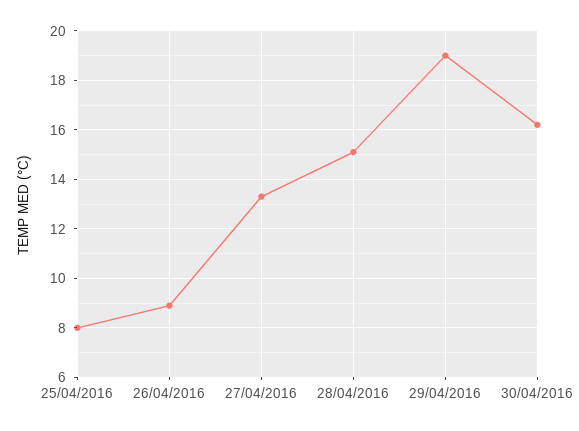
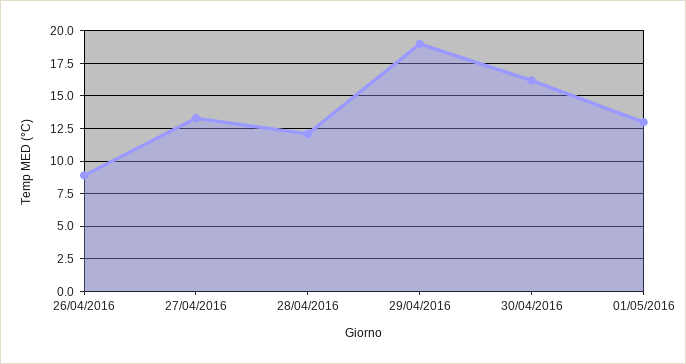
25/04/2016: 8 -> none
28/04/2016: 15 -> 12
01/05/2016: none -> 13

